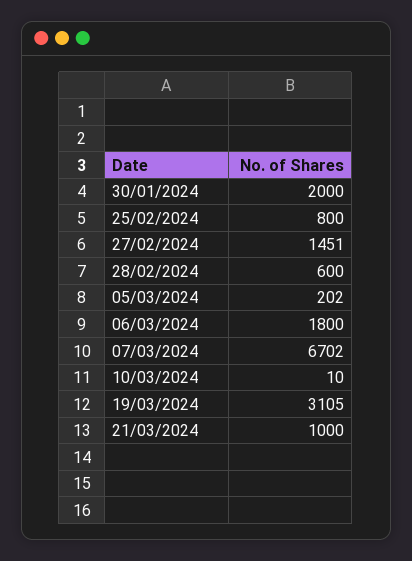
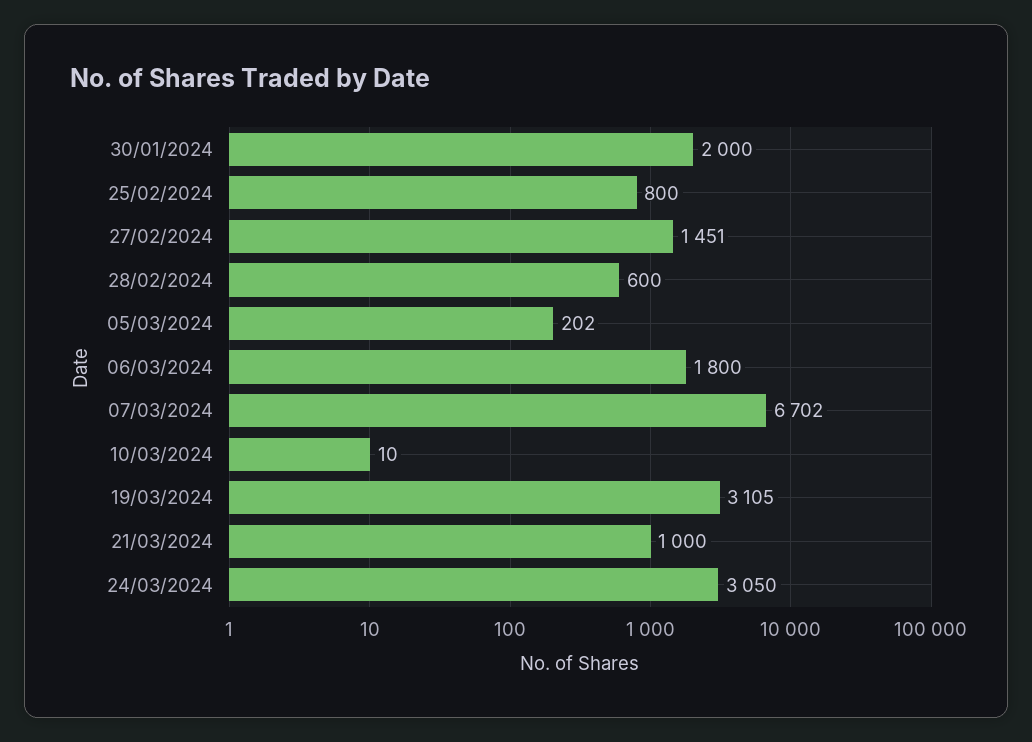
24/03/2024: none -> 3050

